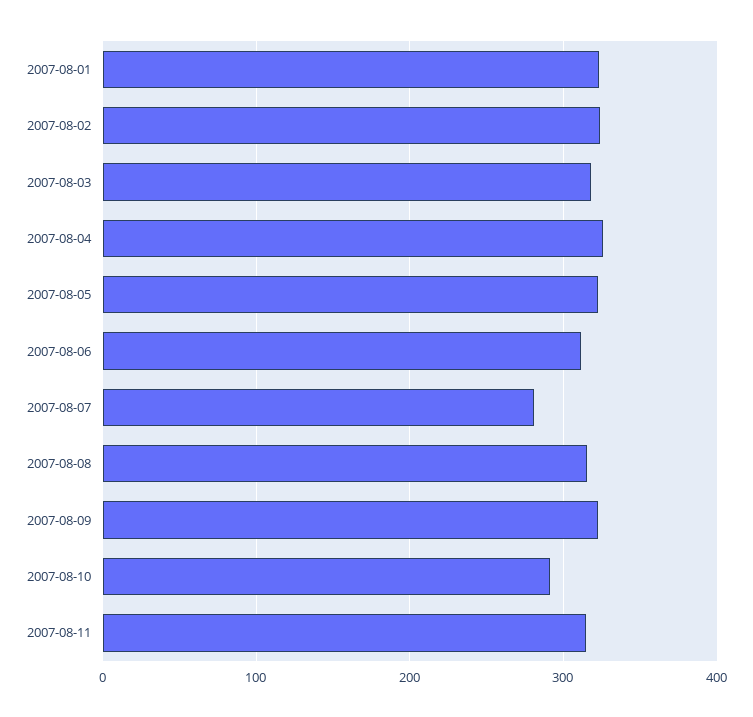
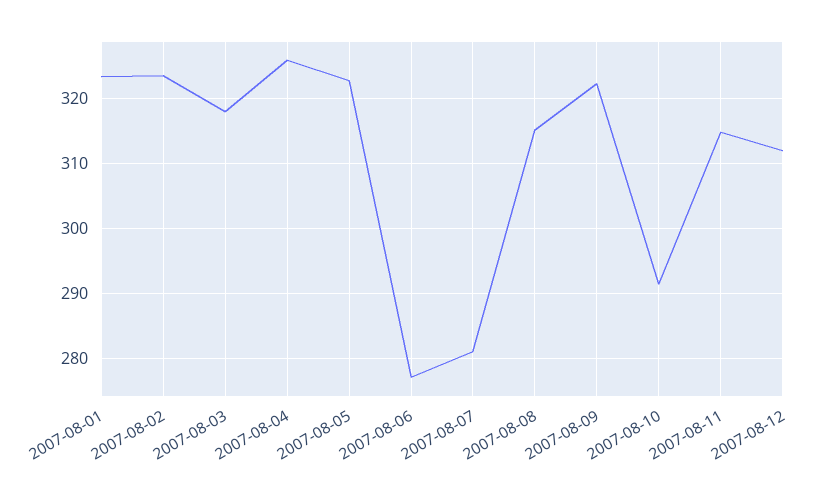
2007-08-06: 310 -> 277
2007-08-12: none -> 312

